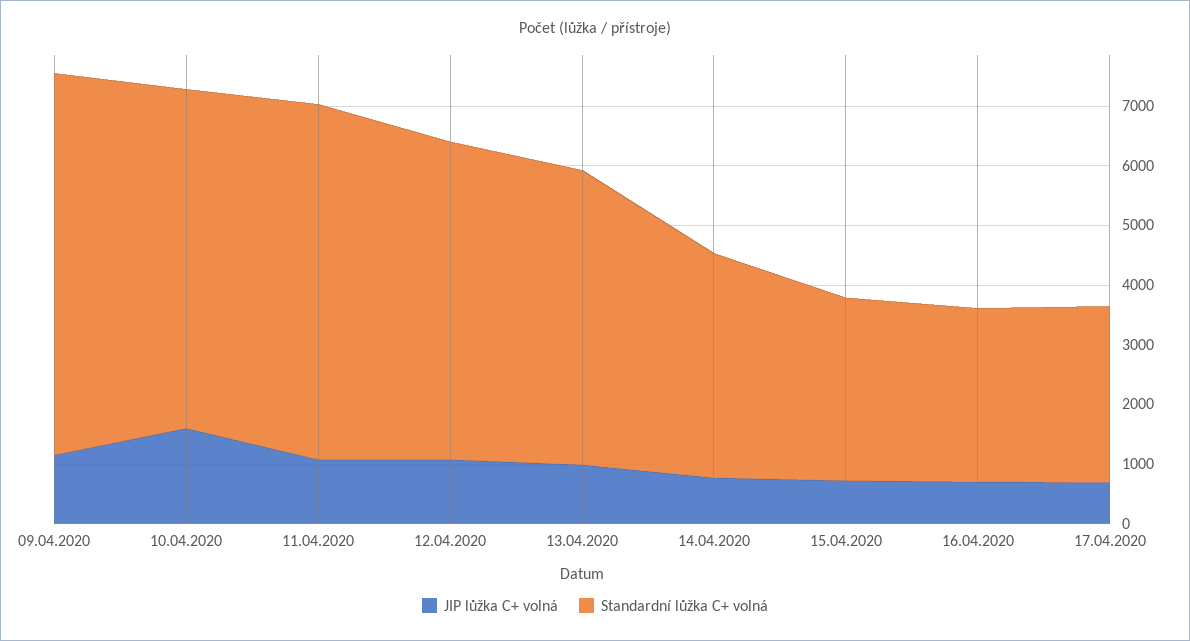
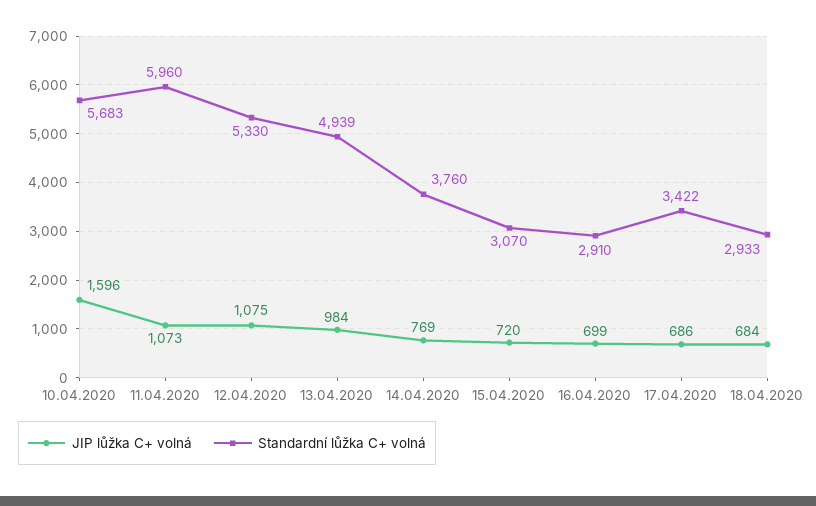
JIP lůžka C+ volná, 09.04.2020: 1200 -> none
Standardní lůžka C+ volná, 09.04.2020: 6400 -> none
Standardní lůžka C+ volná, 17.04.2020: 3000 -> 3422
JIP lůžka C+ volná, 18.04.2020: none -> 684
Standardní lůžka C+ volná, 18.04.2020: none -> 2933

